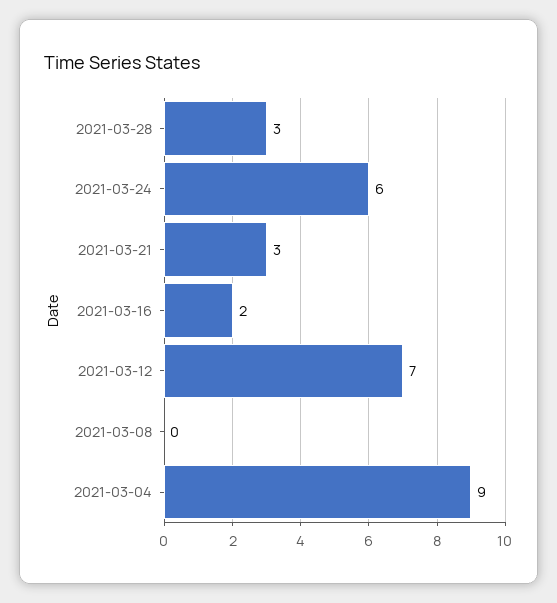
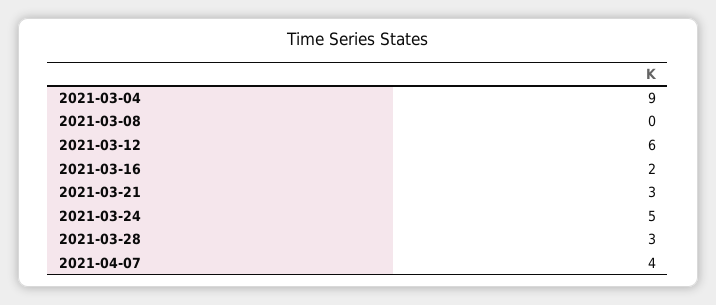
2021-03-24: 6 -> 5
2021-03-12: 7 -> 6
2021-04-07: none -> 4

